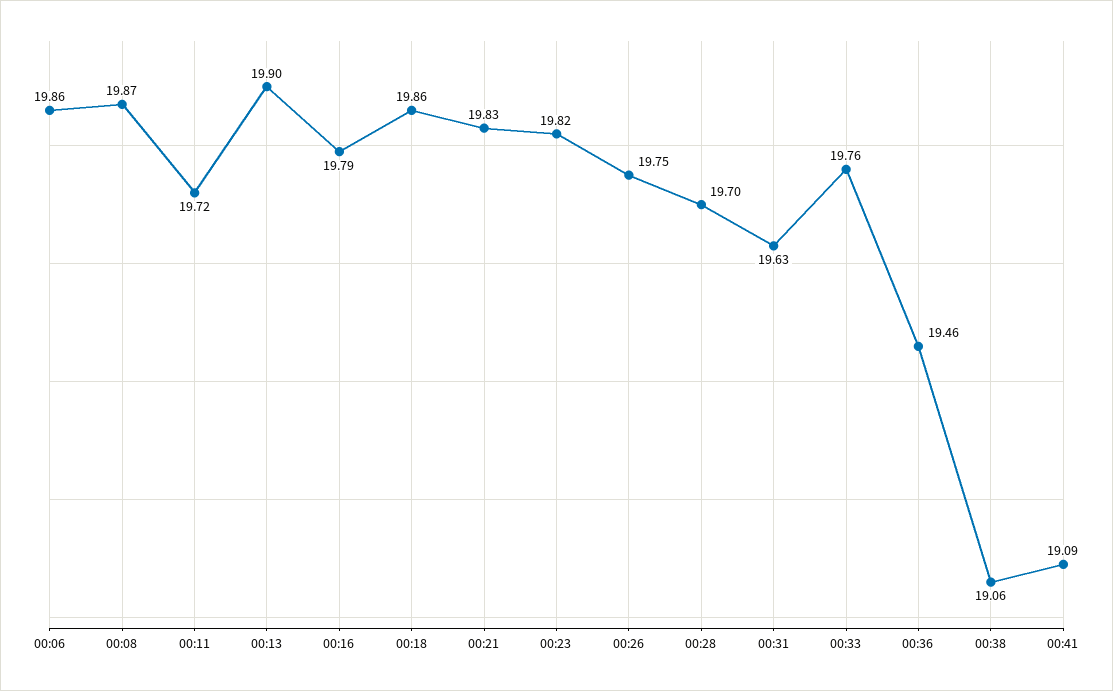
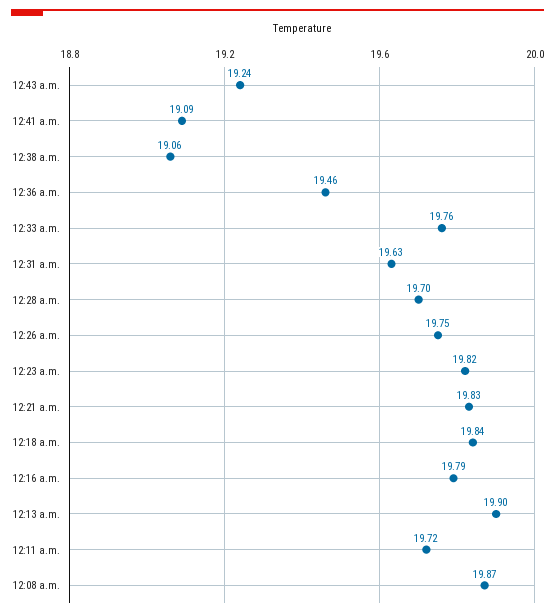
00:06: 19.86 -> none
00:18: 19.86 -> 19.84
12:43 a.m.: none -> 19.24

